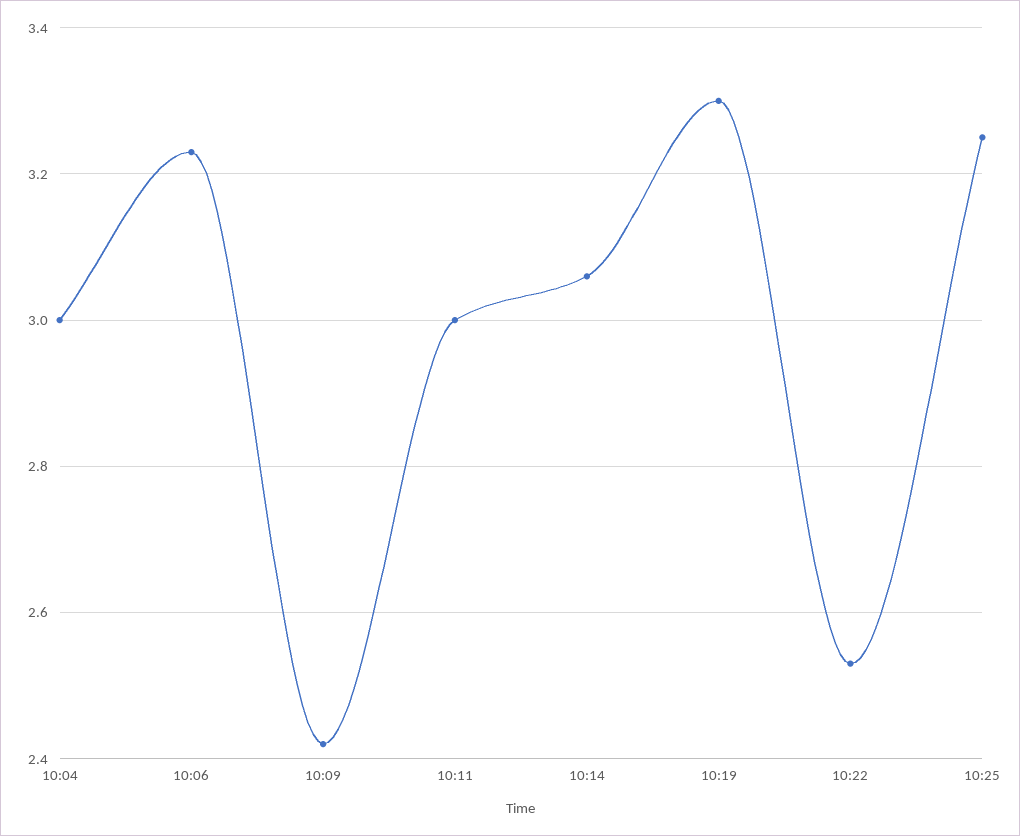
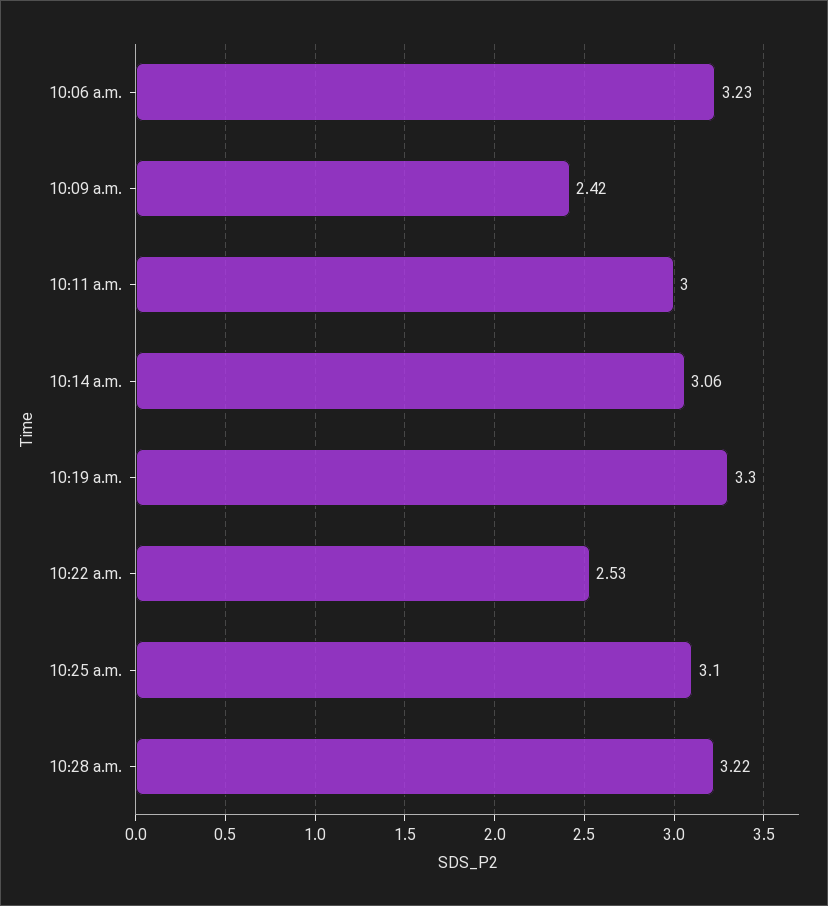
10:04: 3 -> none
10:25: 3.25 -> 3.1
10:28 a.m.: none -> 3.22

